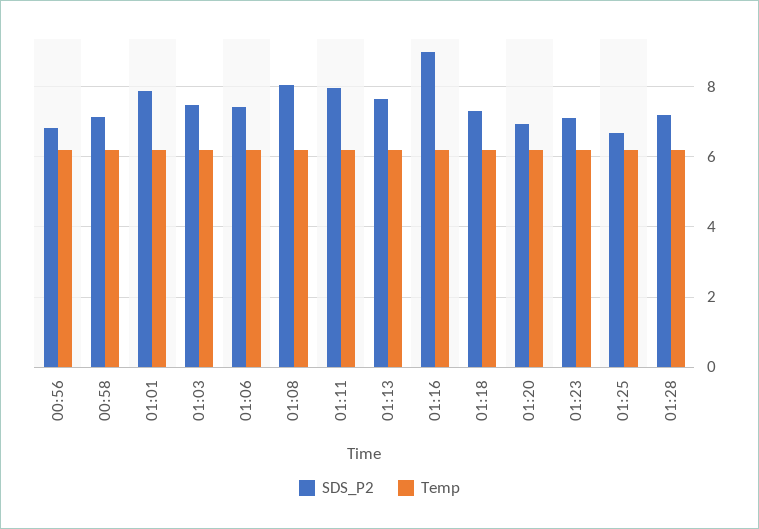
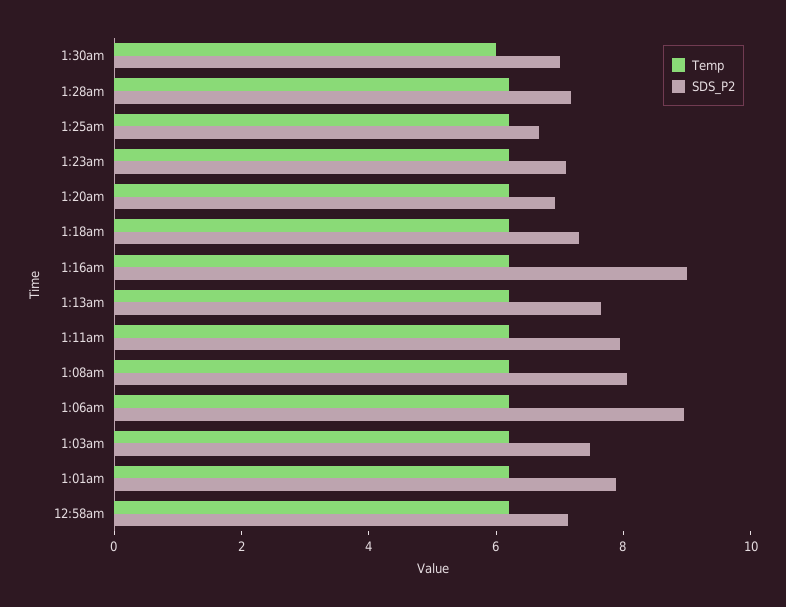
SDS_P2, 00:56: 6.8 -> none
Temp, 00:56: 6.2 -> none
SDS_P2, 01:06: 7.4 -> 9
Temp, 1:30am: none -> 6
SDS_P2, 1:30am: none -> 7

